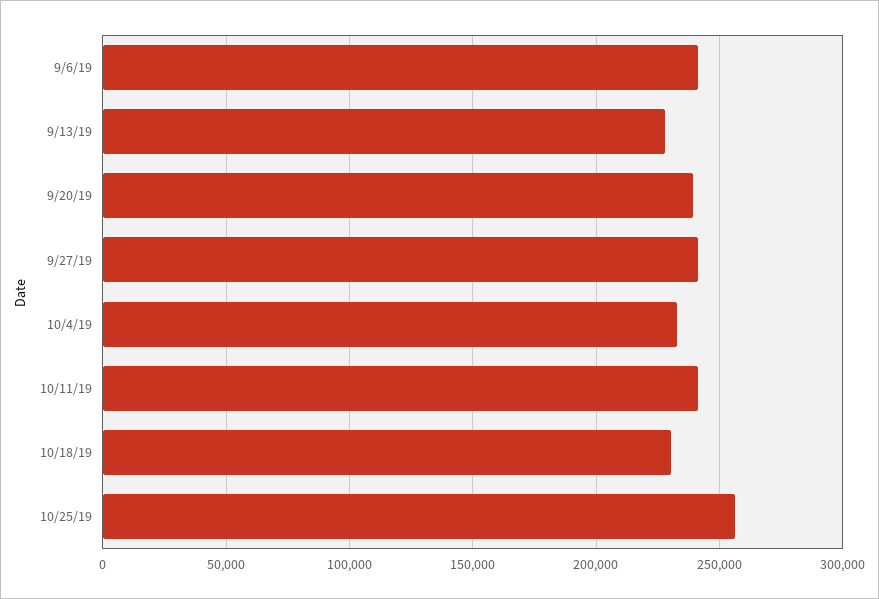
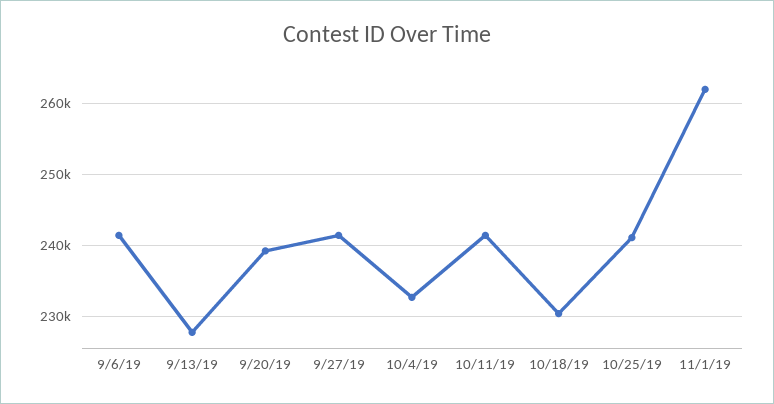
10/25/19: 255000 -> 241000
11/1/19: none -> 262000

